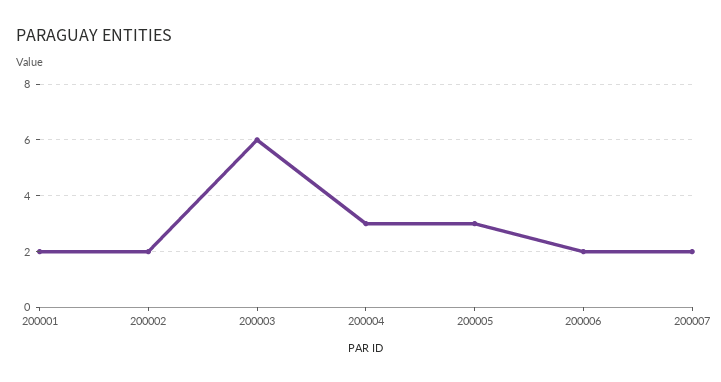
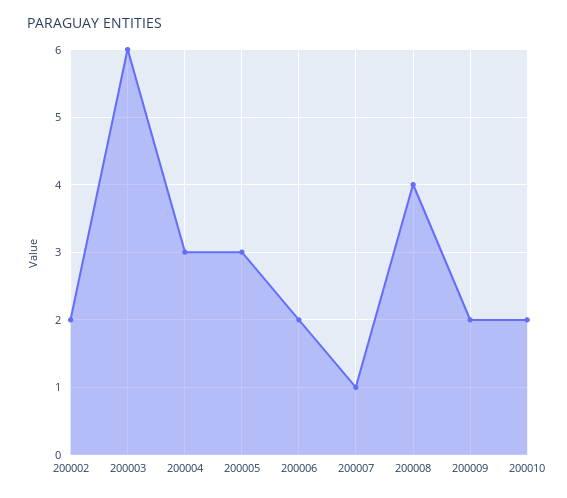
200001: 2 -> none
200007: 2 -> 1
200008: none -> 4
200009: none -> 2
200010: none -> 2

